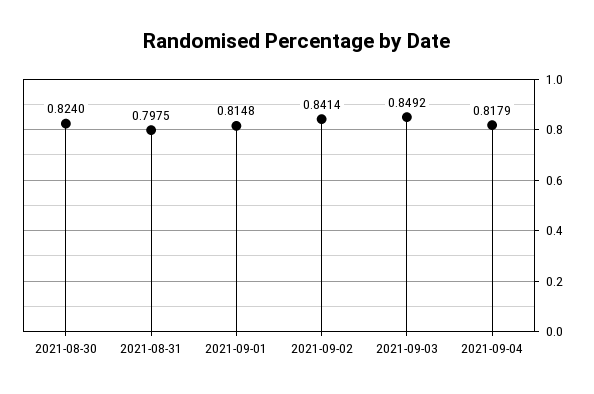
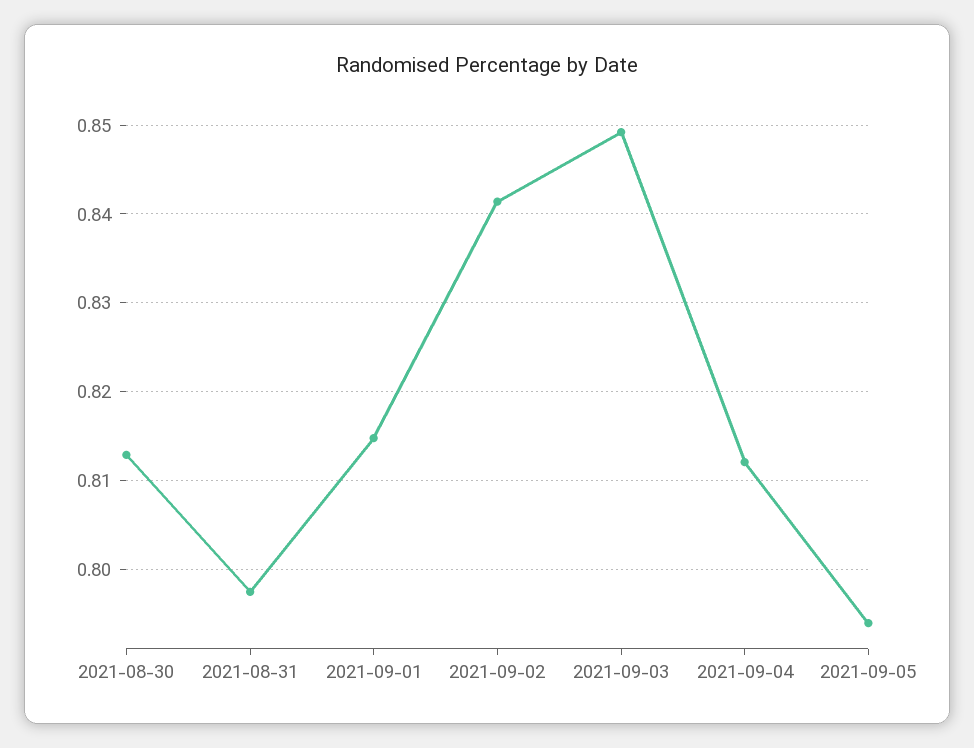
2021-08-30: 0.824 -> 0.813
2021-09-04: 0.8179 -> 0.812
2021-09-05: none -> 0.794

